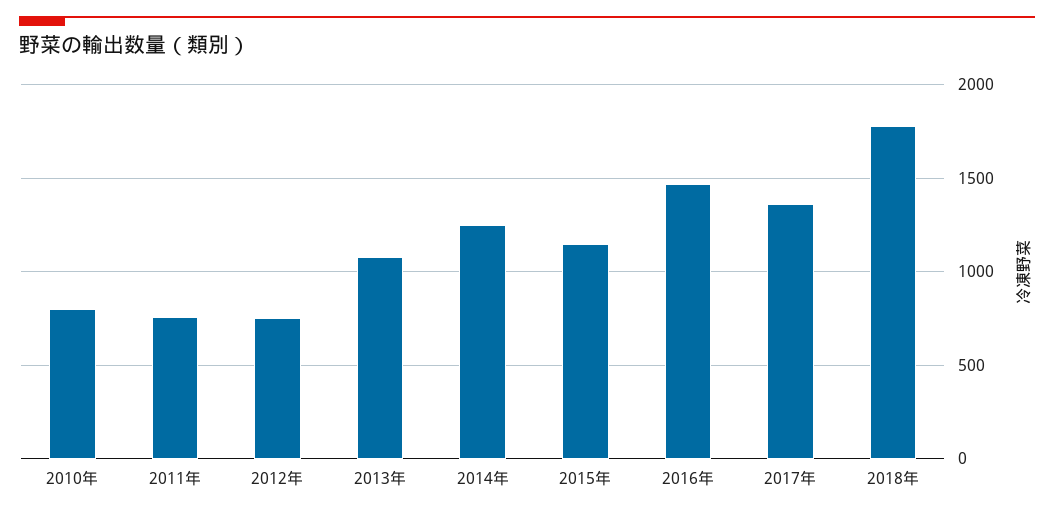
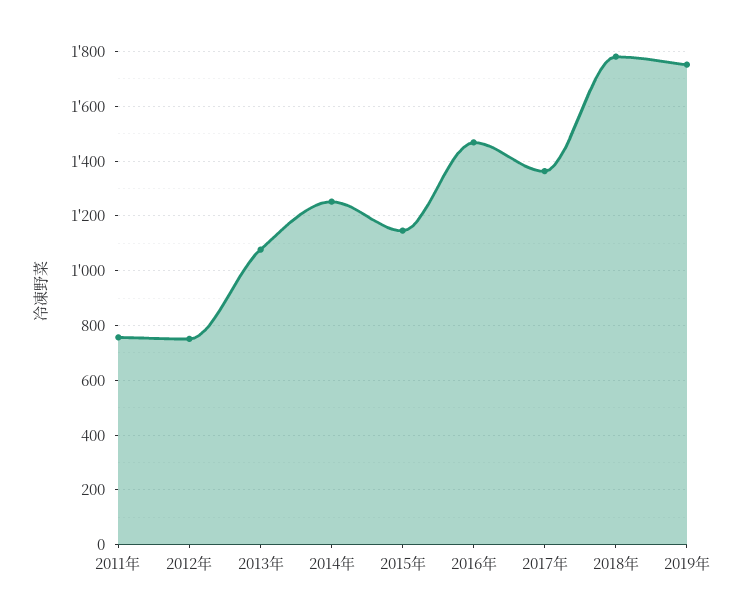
2010年: 800 -> none
2019年: none -> 1750

